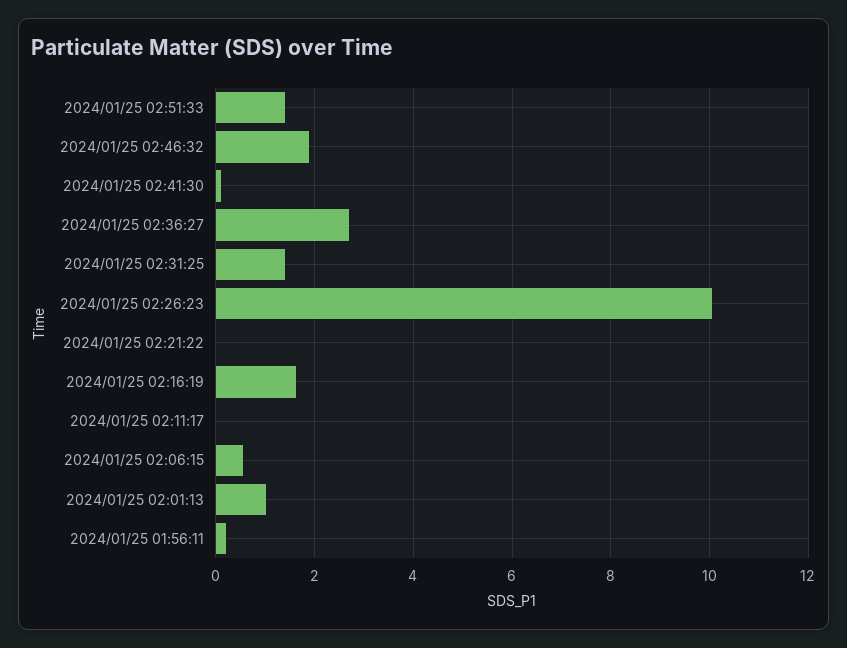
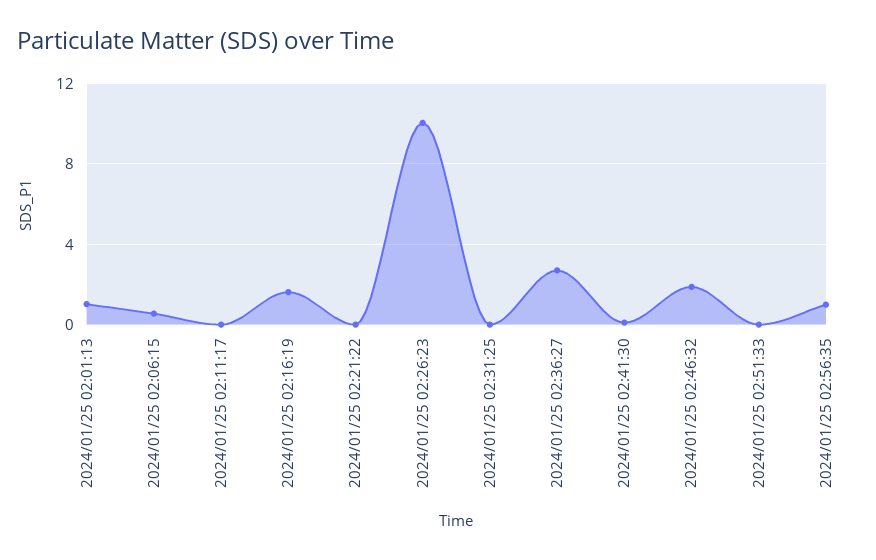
2024/01/25 02:51:33: 1.4 -> 0
2024/01/25 02:31:25: 1.4 -> 0
2024/01/25 01:56:11: 0.2 -> none
2024/01/25 02:56:35: none -> 1

